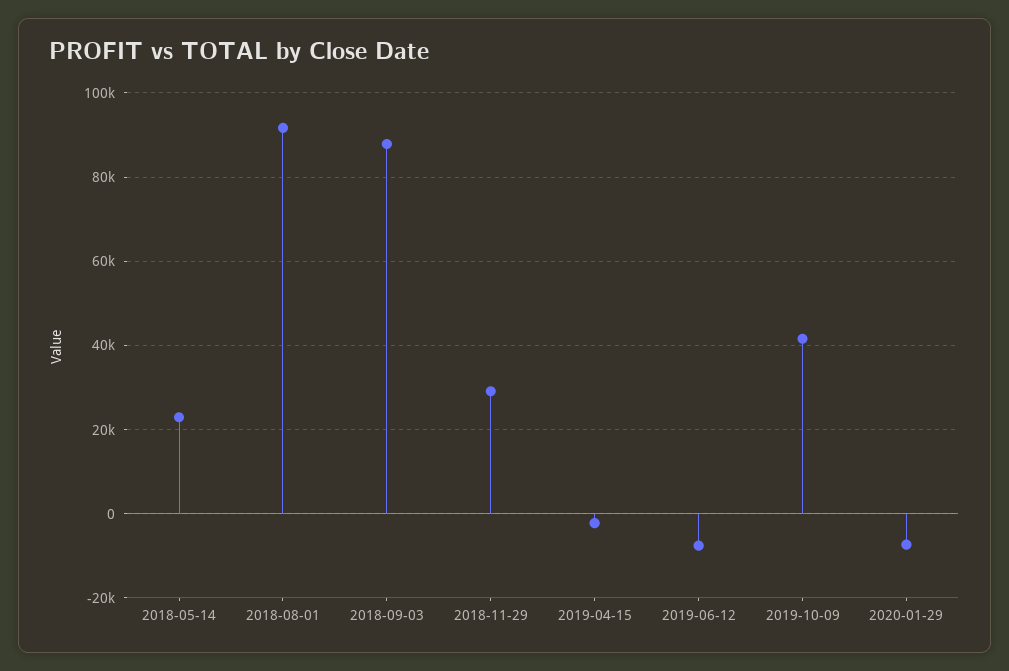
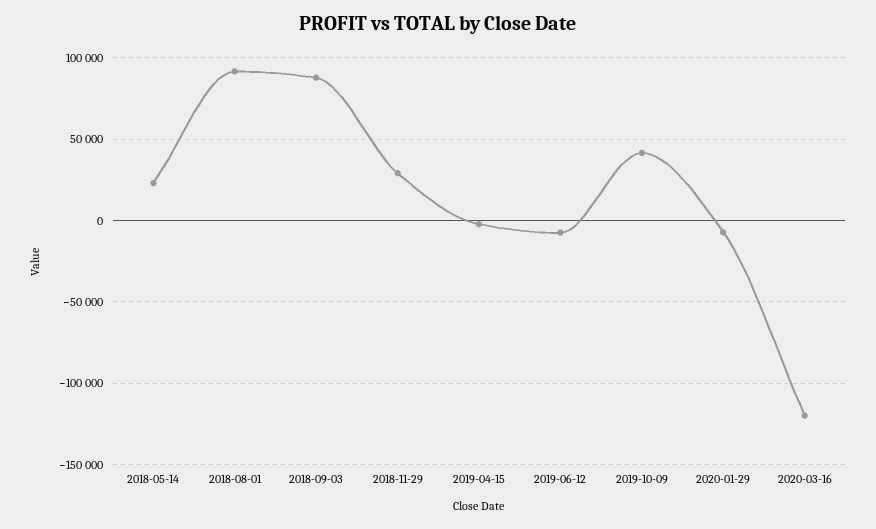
2020-03-16: none -> -120000

